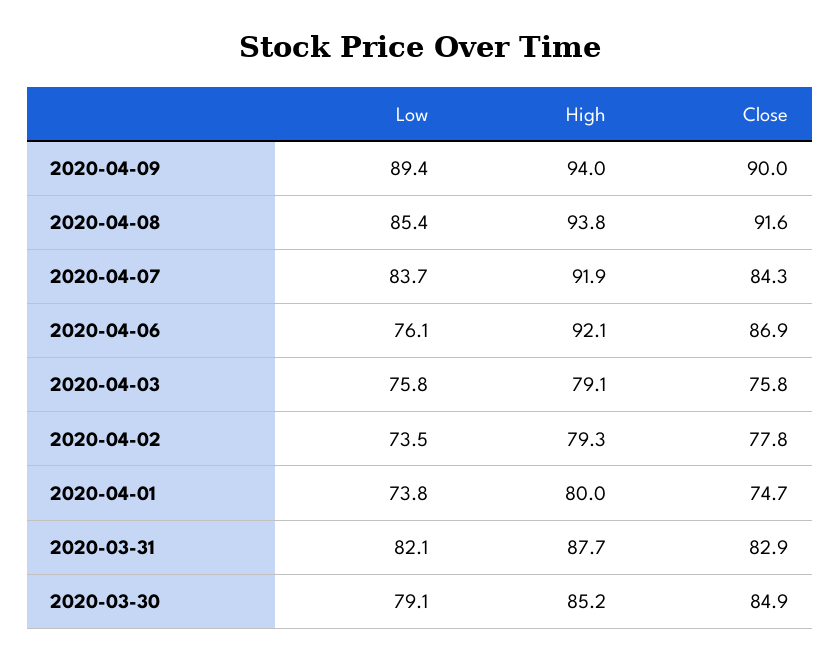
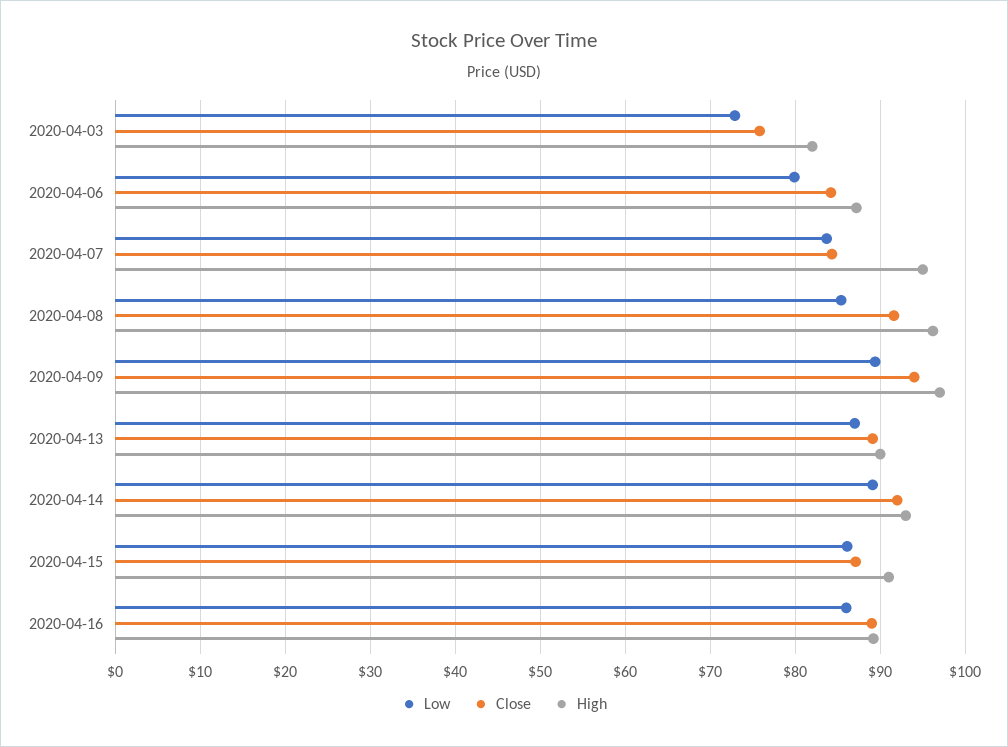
High, 2020-04-09: 94 -> 97
Close, 2020-04-09: 90 -> 94
High, 2020-04-08: 93.8 -> 96
High, 2020-04-07: 91.9 -> 95
Low, 2020-04-06: 76.1 -> 80
High, 2020-04-06: 92.1 -> 87
Close, 2020-04-06: 86.9 -> 84
Low, 2020-04-03: 75.8 -> 73
High, 2020-04-03: 79.1 -> 82
Low, 2020-04-02: 73.5 -> none
High, 2020-04-02: 79.3 -> none
Close, 2020-04-02: 77.8 -> none
Low, 2020-04-01: 73.8 -> none
High, 2020-04-01: 80 -> none
Close, 2020-04-01: 74.7 -> none
Low, 2020-03-31: 82.1 -> none
High, 2020-03-31: 87.7 -> none
Close, 2020-03-31: 82.9 -> none
Low, 2020-03-30: 79.1 -> none
High, 2020-03-30: 85.2 -> none
Close, 2020-03-30: 84.9 -> none
Low, 2020-04-13: none -> 87
Close, 2020-04-13: none -> 89
High, 2020-04-13: none -> 90
Low, 2020-04-14: none -> 89
Close, 2020-04-14: none -> 92
High, 2020-04-14: none -> 93
Low, 2020-04-15: none -> 86
Close, 2020-04-15: none -> 87
High, 2020-04-15: none -> 91
Low, 2020-04-16: none -> 86
Close, 2020-04-16: none -> 89
High, 2020-04-16: none -> 89

